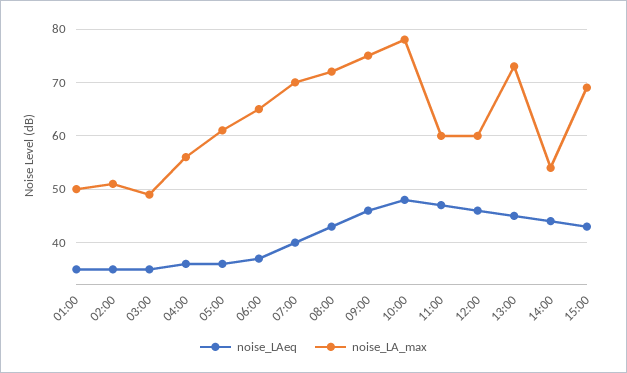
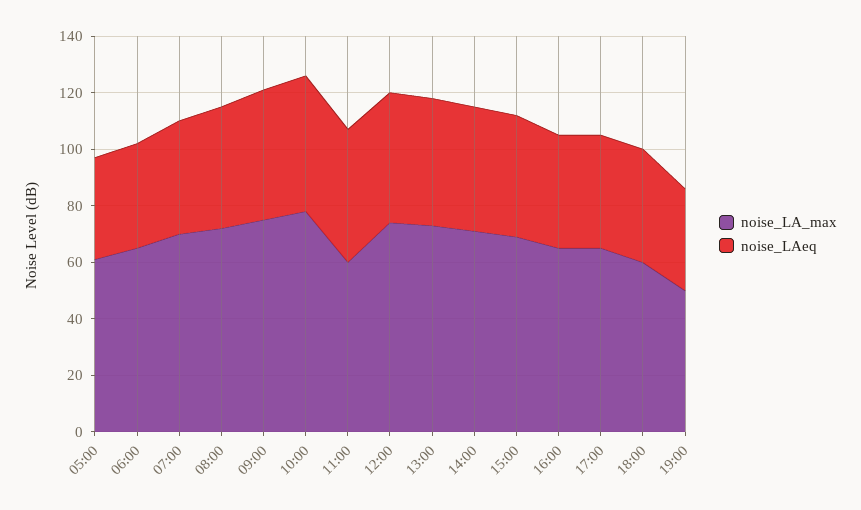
noise_LAeq, 01:00: 35 -> none
noise_LA_max, 01:00: 50 -> none
noise_LAeq, 02:00: 35 -> none
noise_LA_max, 02:00: 50 -> none
noise_LAeq, 03:00: 35 -> none
noise_LA_max, 03:00: 50 -> none
noise_LAeq, 04:00: 35 -> none
noise_LA_max, 04:00: 55 -> none
noise_LA_max, 12:00: 60 -> 75
noise_LA_max, 14:00: 55 -> 70
noise_LA_max, 16:00: none -> 65
noise_LAeq, 16:00: none -> 40
noise_LA_max, 17:00: none -> 65
noise_LAeq, 17:00: none -> 40
noise_LA_max, 18:00: none -> 60
noise_LAeq, 18:00: none -> 40
noise_LA_max, 19:00: none -> 50
noise_LAeq, 19:00: none -> 35

